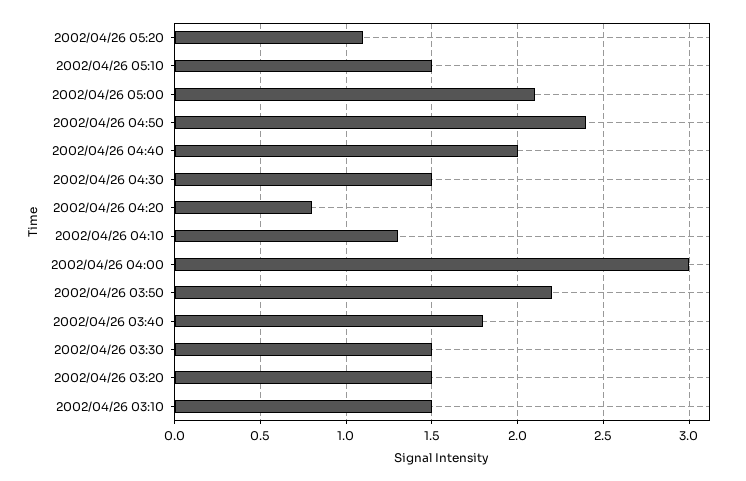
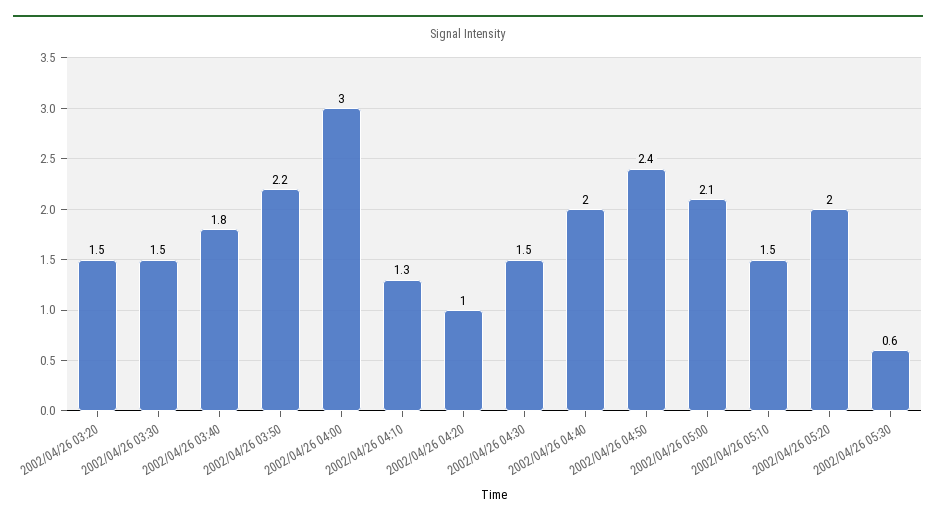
2002/04/26 05:20: 1.1 -> 2
2002/04/26 04:20: 0.8 -> 1
2002/04/26 03:10: 1.5 -> none
2002/04/26 05:30: none -> 0.6

